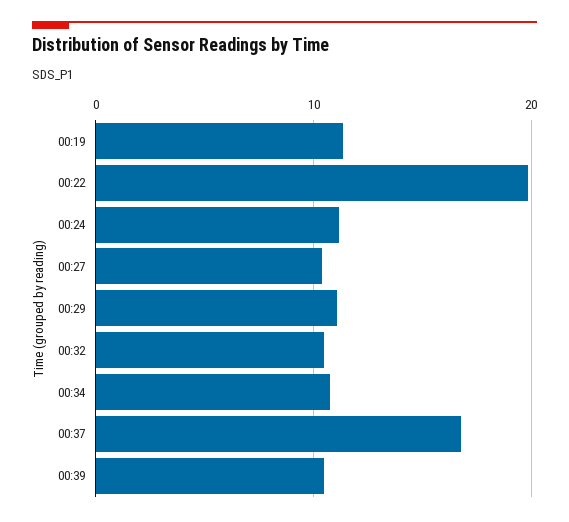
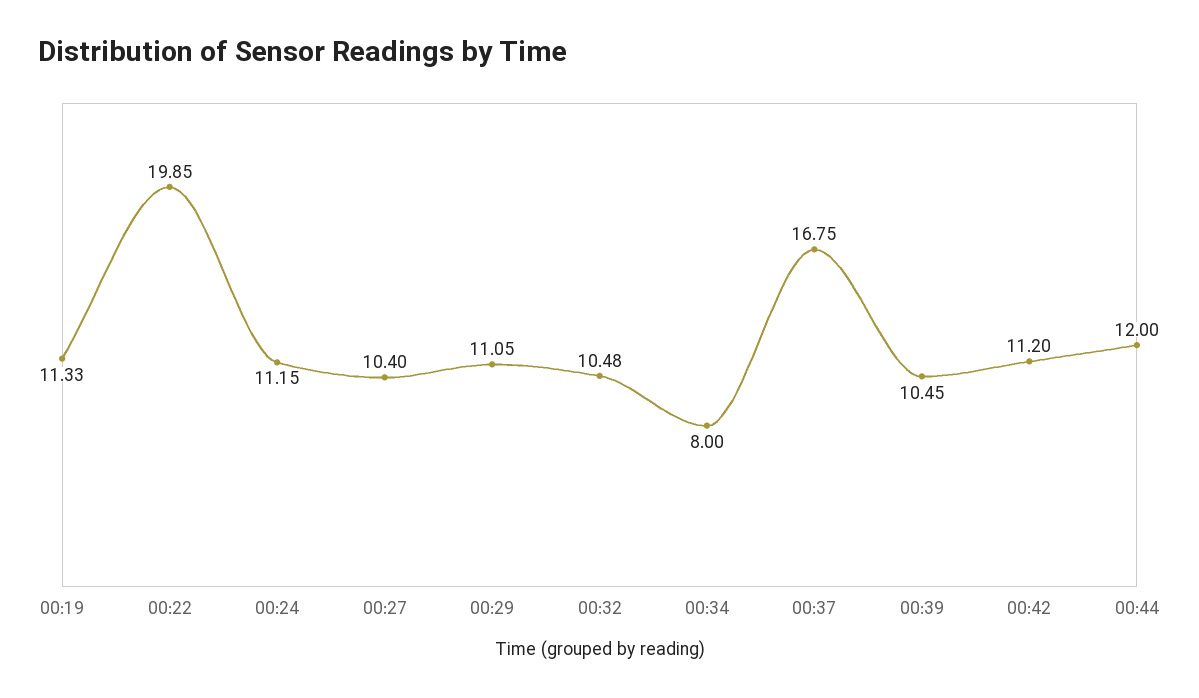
00:34: 11 -> 8
00:42: none -> 11.2
00:44: none -> 12

